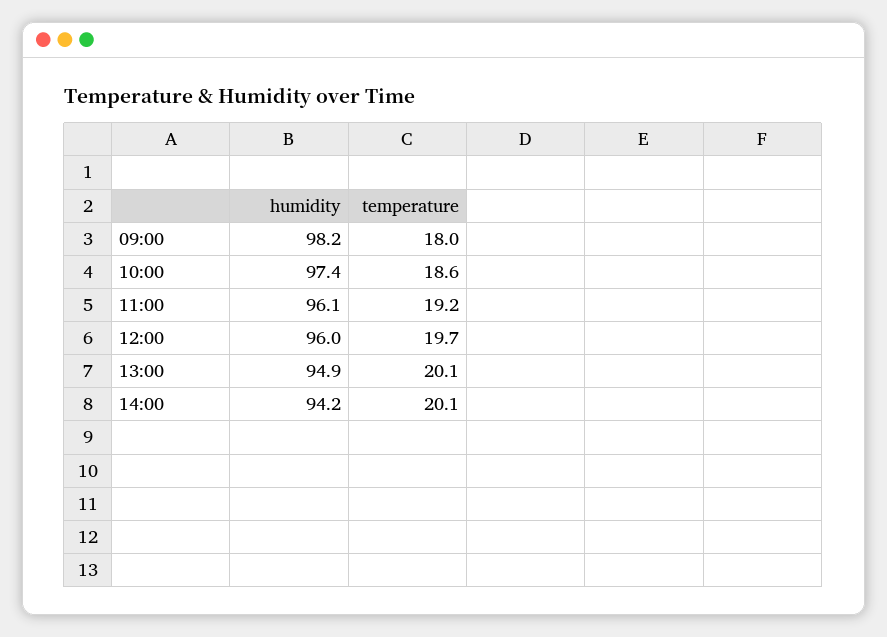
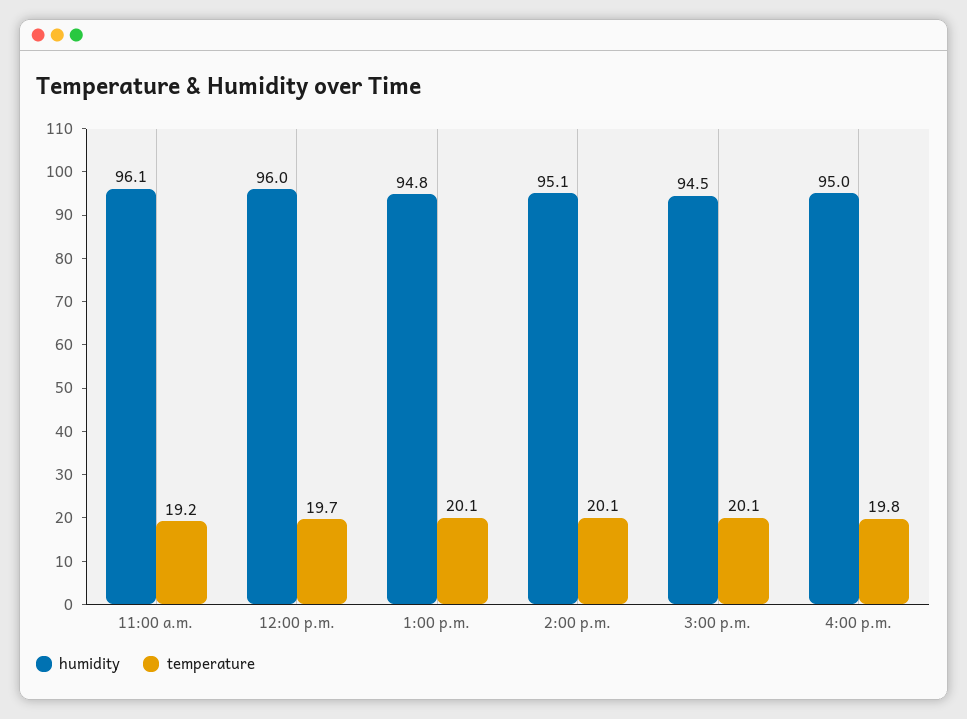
humidity, 09:00: 98.2 -> none
temperature, 09:00: 18 -> none
humidity, 10:00: 97.4 -> none
temperature, 10:00: 18.6 -> none
humidity, 13:00: 94.9 -> 94.8
humidity, 14:00: 94.2 -> 95.1
humidity, 3:00 p.m.: none -> 94.5
temperature, 3:00 p.m.: none -> 20.1
humidity, 4:00 p.m.: none -> 95
temperature, 4:00 p.m.: none -> 19.8

